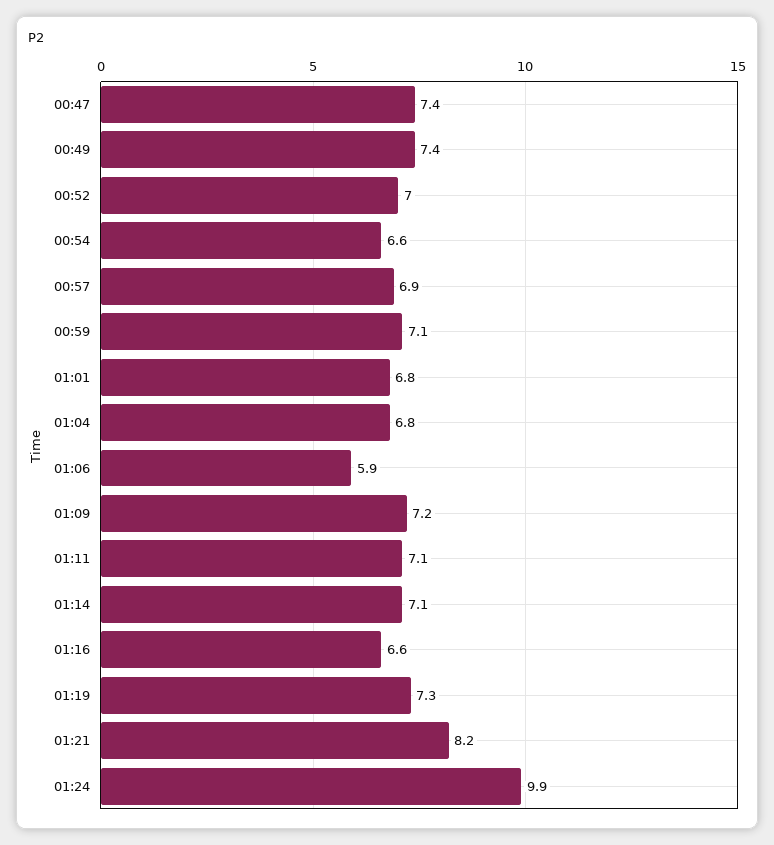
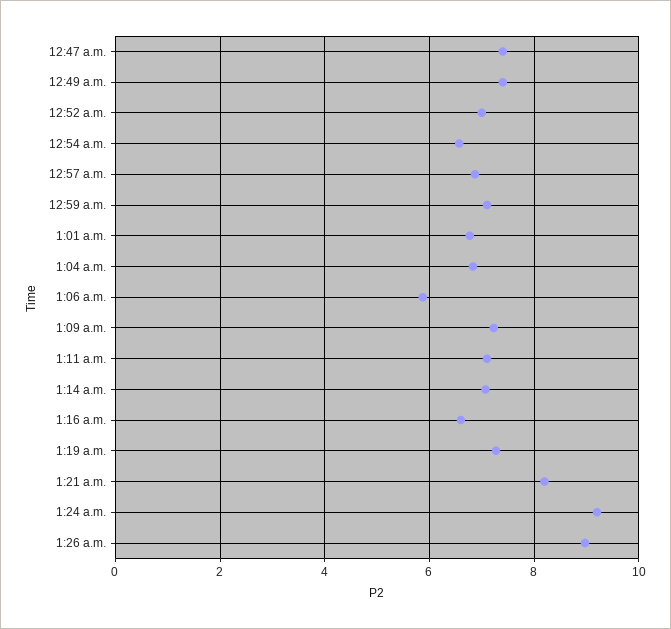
01:24: 9.9 -> 9.2
1:26 a.m.: none -> 9

